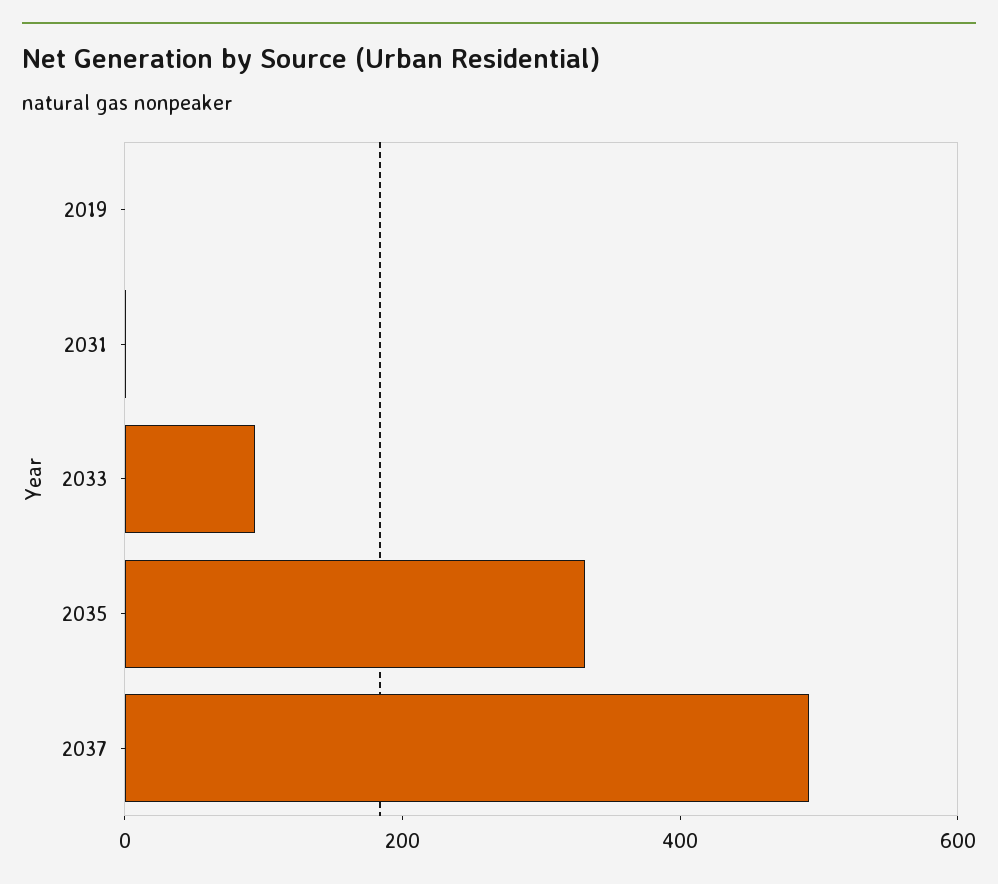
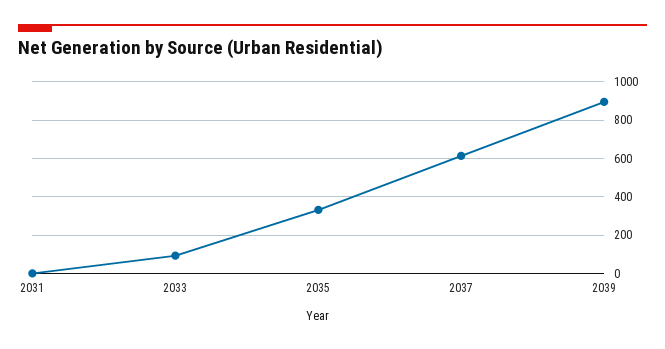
2019: 0 -> none
2037: 500 -> 600
2039: none -> 900

